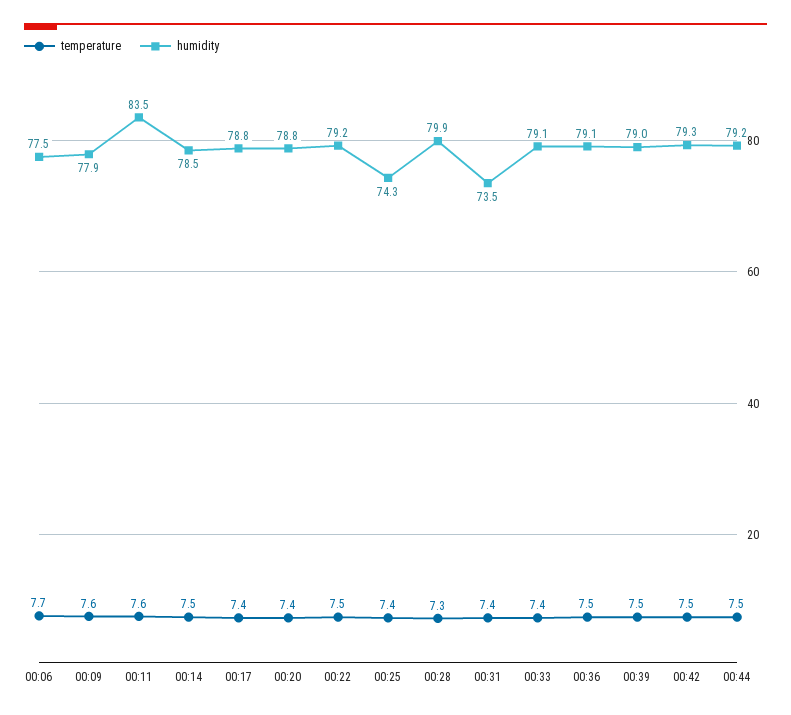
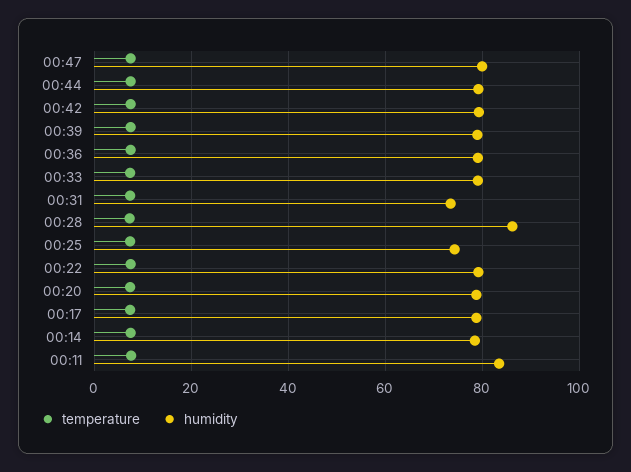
temperature, 00:06: 7.7 -> none
humidity, 00:06: 77.5 -> none
temperature, 00:09: 7.6 -> none
humidity, 00:09: 77.9 -> none
humidity, 00:28: 79.9 -> 86
temperature, 00:47: none -> 8
humidity, 00:47: none -> 80

